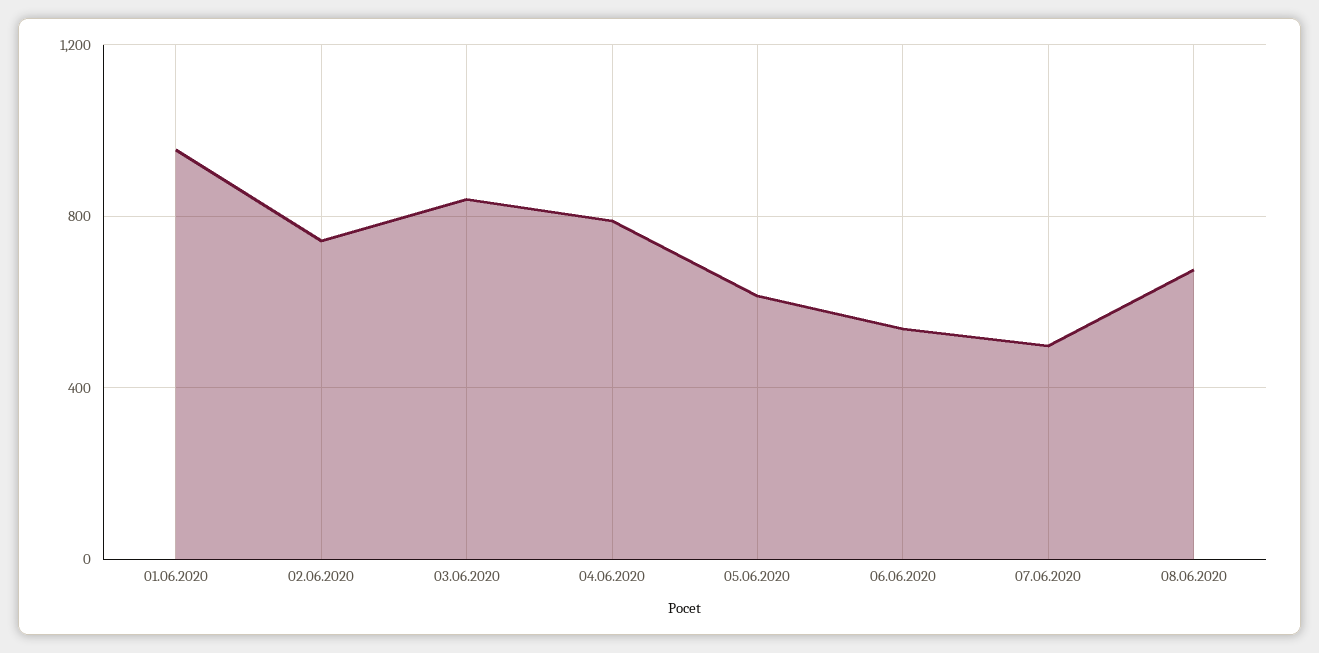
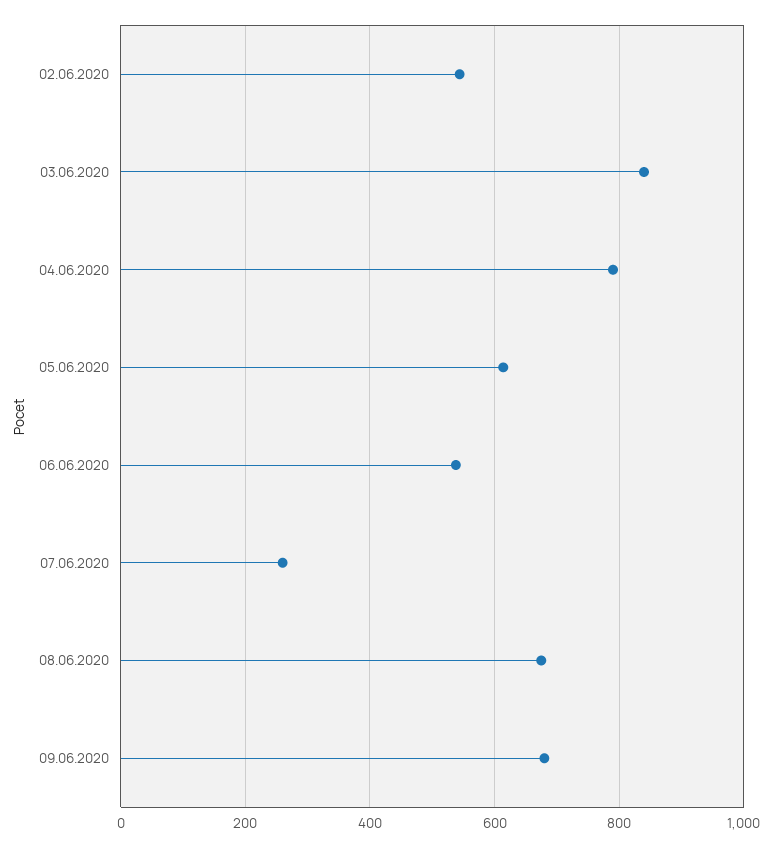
01.06.2020: 950 -> none
02.06.2020: 750 -> 540
07.06.2020: 500 -> 260
09.06.2020: none -> 680

